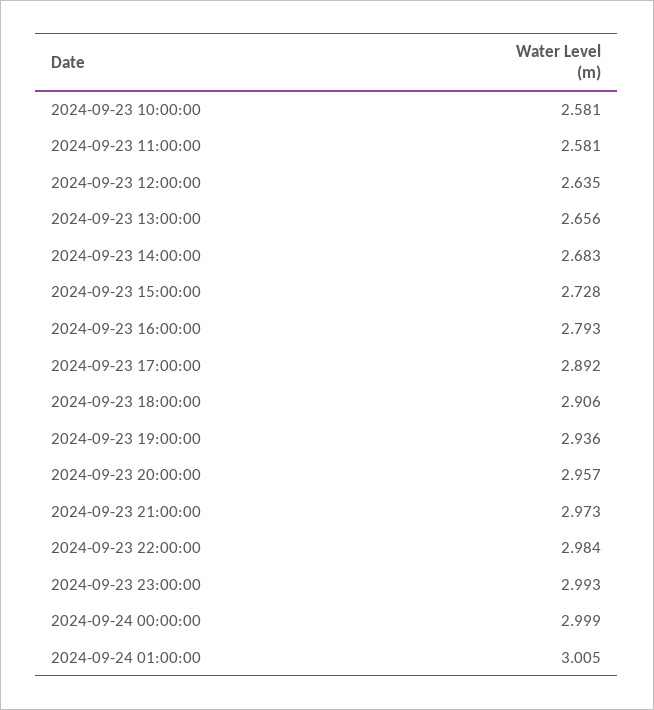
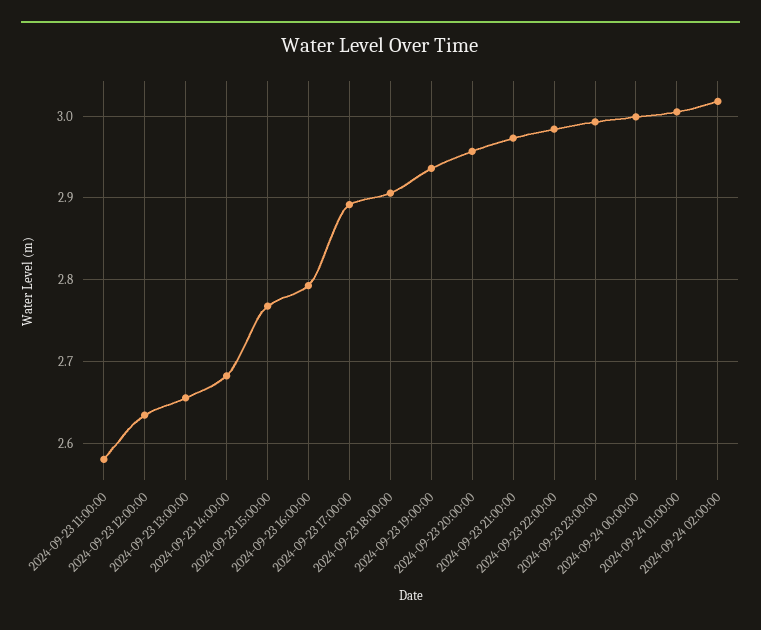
2024-09-23 10:00:00: 2.581 -> none
2024-09-23 15:00:00: 2.728 -> 2.77
2024-09-24 02:00:00: none -> 3.02

